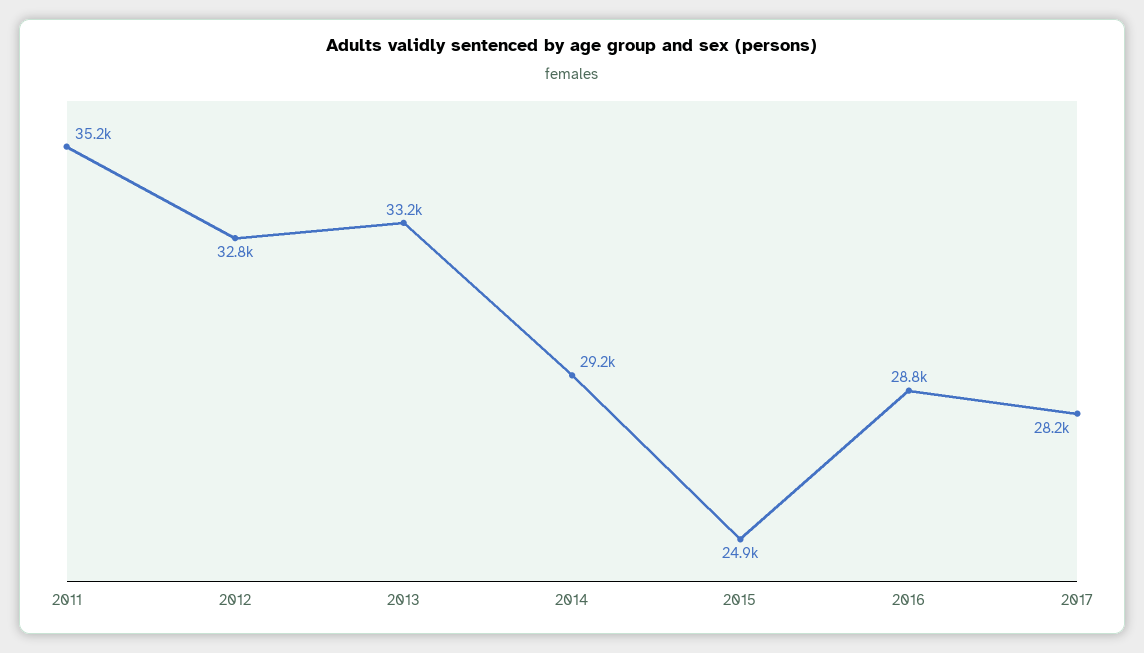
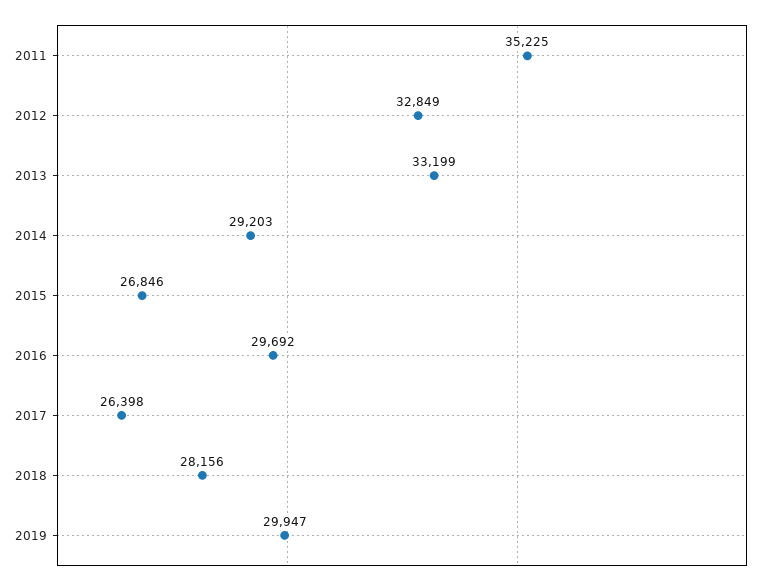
2015: 24900 -> 26846
2016: 28800 -> 29692
2017: 28200 -> 26398
2018: none -> 28156
2019: none -> 29947

